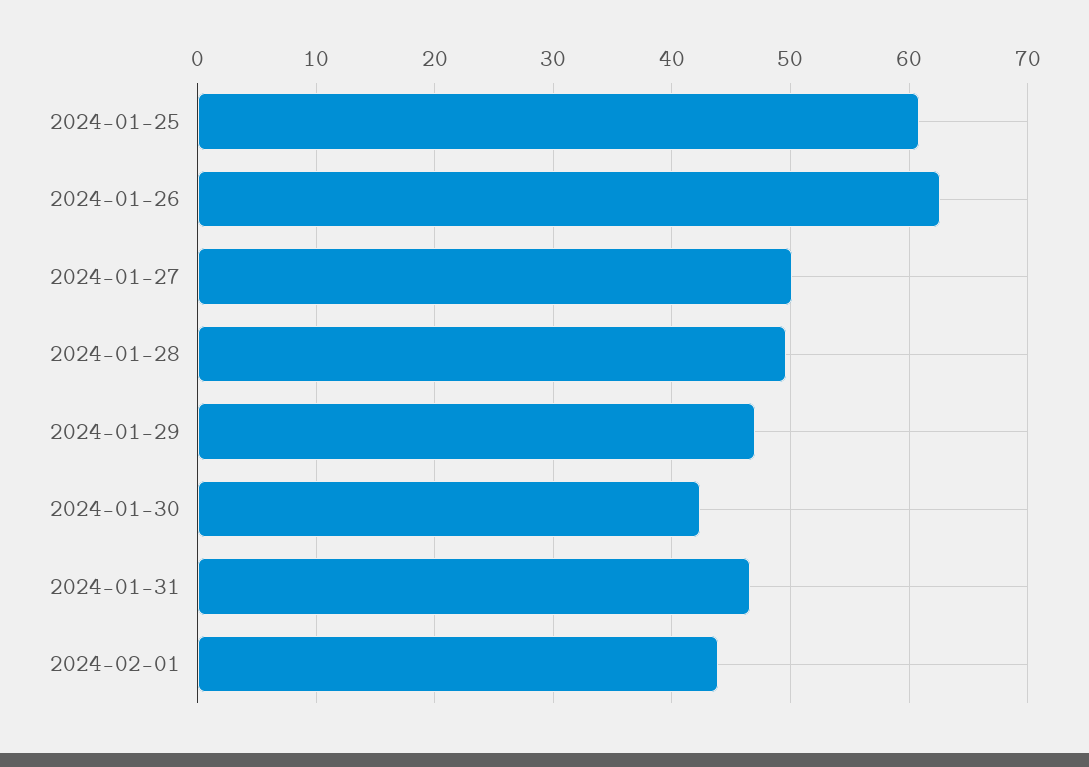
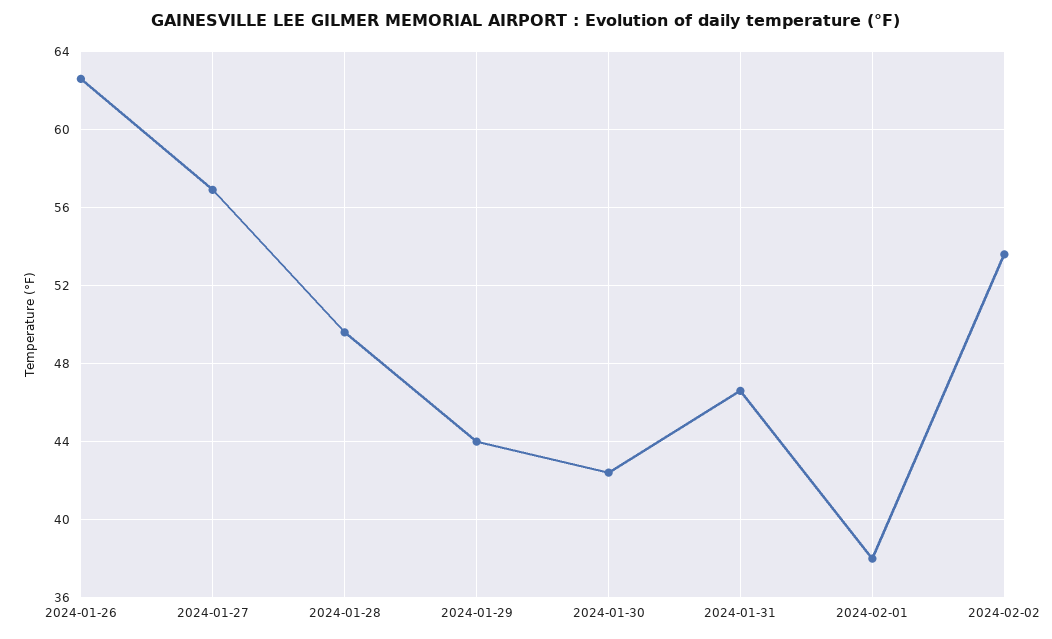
2024-01-25: 61 -> none
2024-01-27: 50 -> 57
2024-01-29: 47 -> 44
2024-02-01: 44 -> 38
2024-02-02: none -> 53.5

